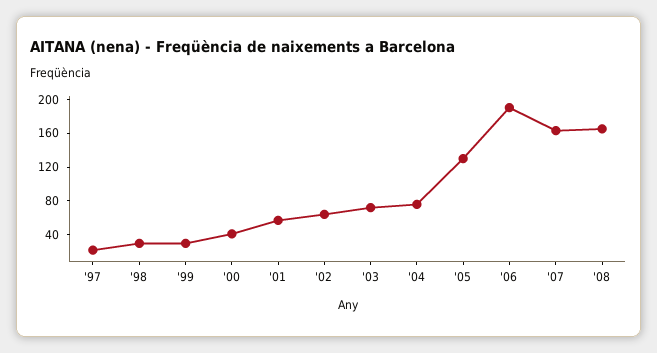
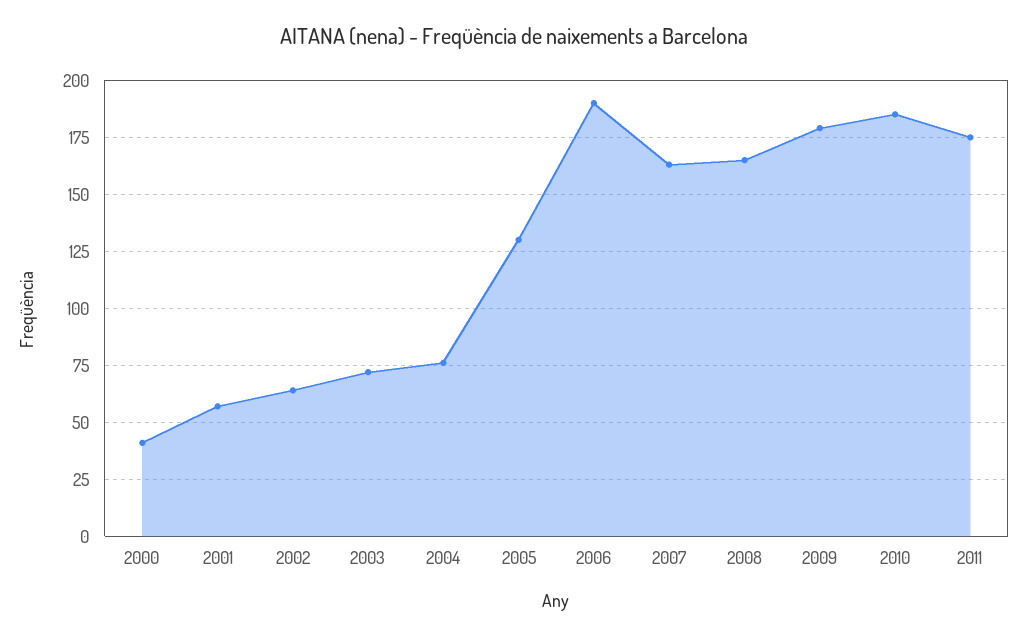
'97: 20 -> none
'98: 30 -> none
'99: 30 -> none
2009: none -> 180
2010: none -> 185
2011: none -> 175

